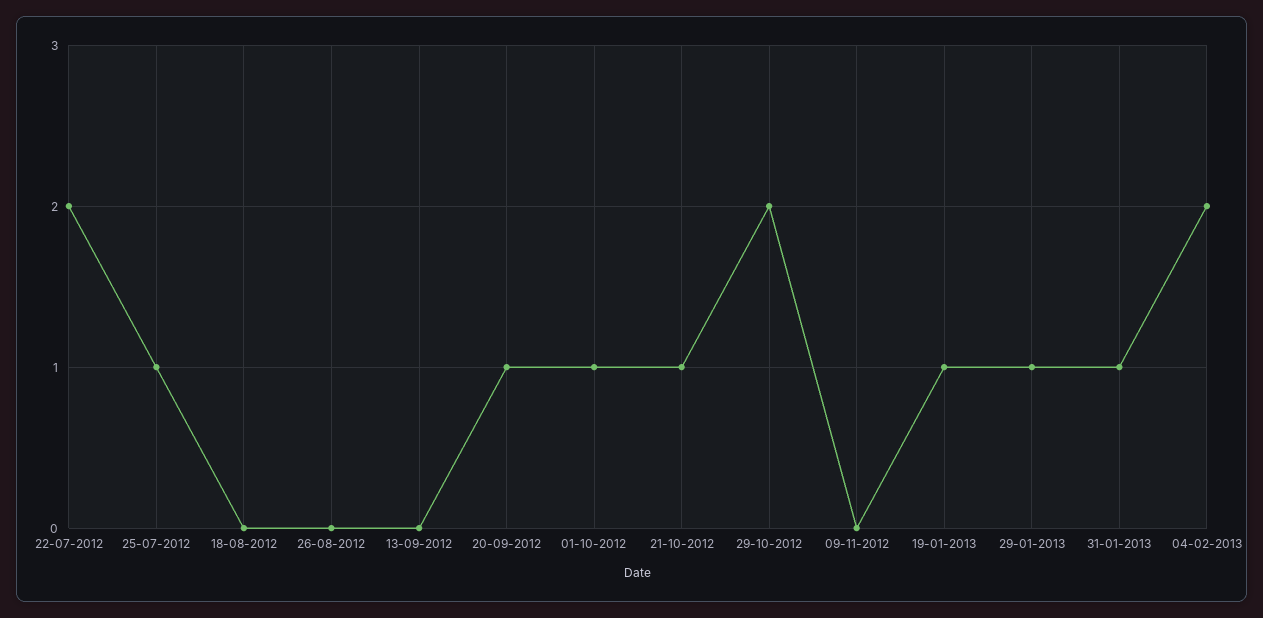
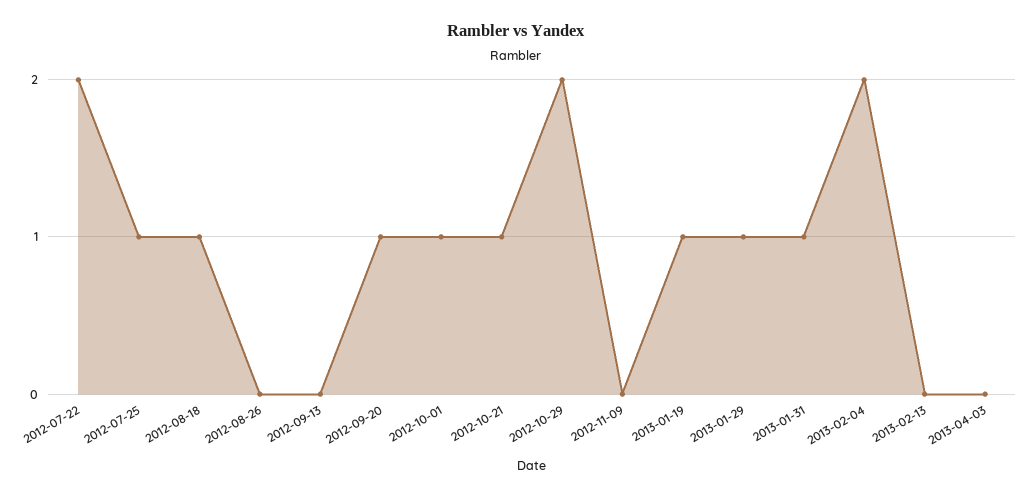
18-08-2012: 0 -> 1
2013-02-13: none -> 0
2013-04-03: none -> 0

